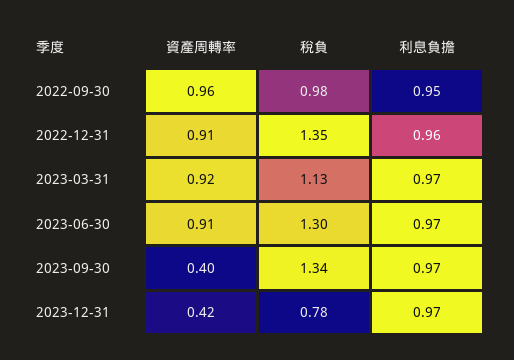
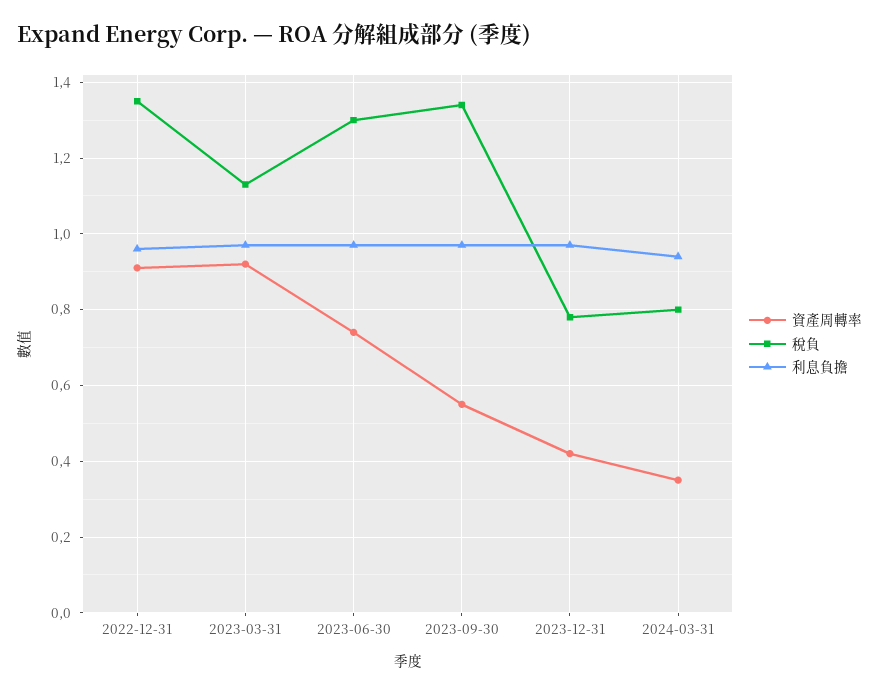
資產周轉率, 2022-09-30: 0.96 -> none
稅負, 2022-09-30: 0.98 -> none
利息負擔, 2022-09-30: 0.95 -> none
資產周轉率, 2023-06-30: 0.91 -> 0.75
資產周轉率, 2023-09-30: 0.4 -> 0.55
資產周轉率, 2024-03-31: none -> 0.35
稅負, 2024-03-31: none -> 0.8
利息負擔, 2024-03-31: none -> 0.95

